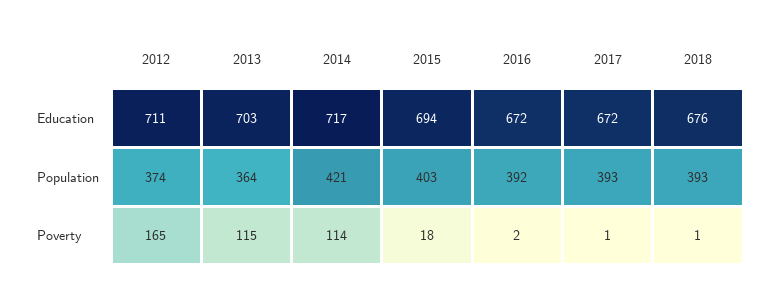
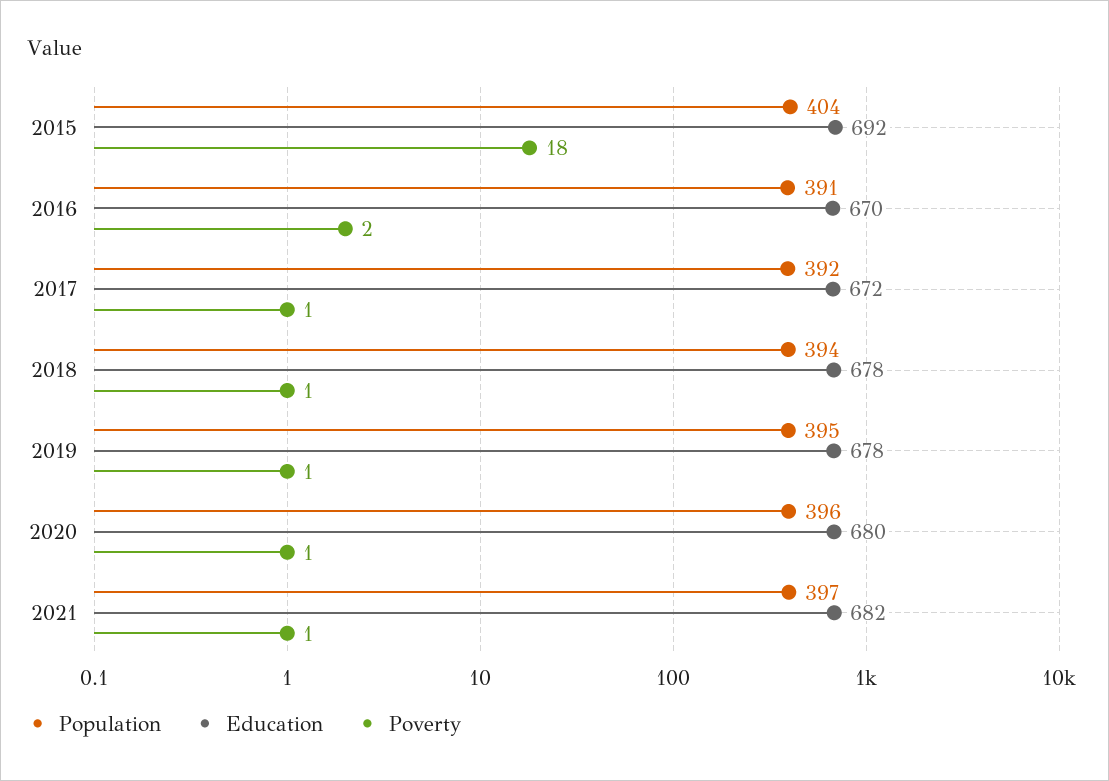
Education, 2012: 711 -> none
Education, 2013: 703 -> none
Education, 2014: 717 -> none
Education, 2015: 694 -> 692
Education, 2016: 672 -> 670
Education, 2018: 676 -> 678
Population, 2012: 374 -> none
Population, 2013: 364 -> none
Population, 2014: 421 -> none
Population, 2015: 403 -> 404
Population, 2016: 392 -> 391
Population, 2017: 393 -> 392
Population, 2018: 393 -> 394
Poverty, 2012: 165 -> none
Poverty, 2013: 115 -> none
Poverty, 2014: 114 -> none
Population, 2019: none -> 395
Education, 2019: none -> 678
Poverty, 2019: none -> 1
Population, 2020: none -> 396
Education, 2020: none -> 680
Poverty, 2020: none -> 1
Population, 2021: none -> 397
Education, 2021: none -> 682
Poverty, 2021: none -> 1

